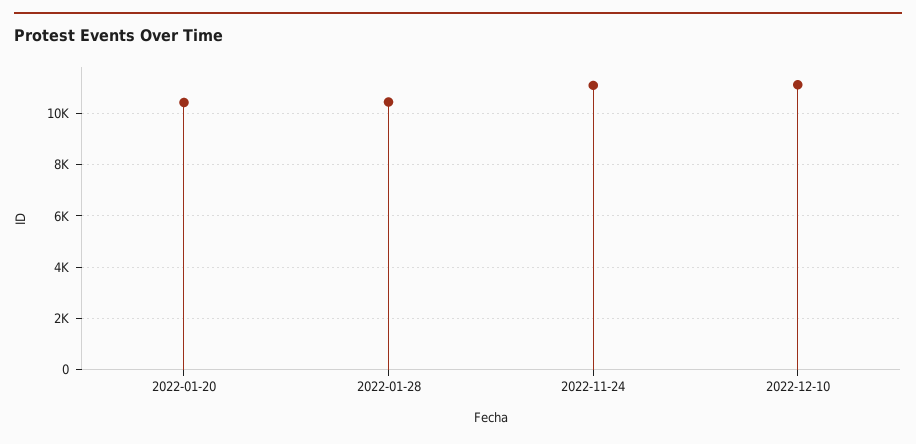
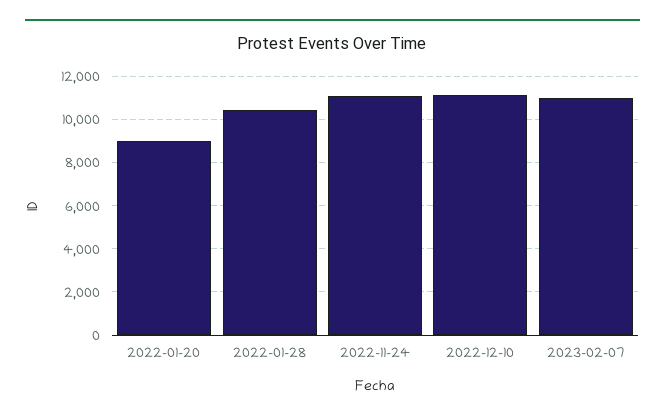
2022-01-20: 10500 -> 9000
2023-02-07: none -> 11000

